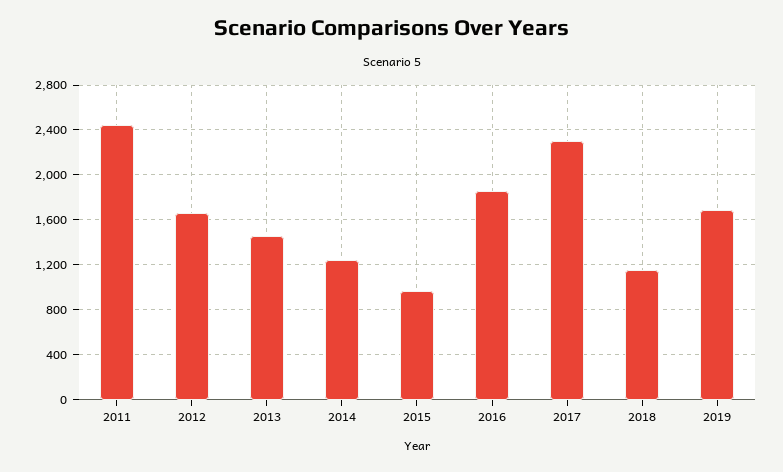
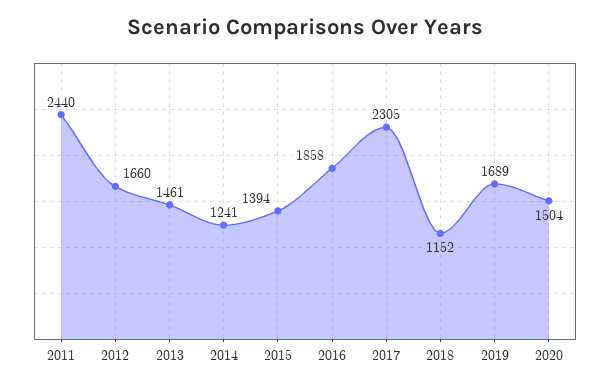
2015: 1000 -> 1394
2020: none -> 1504

